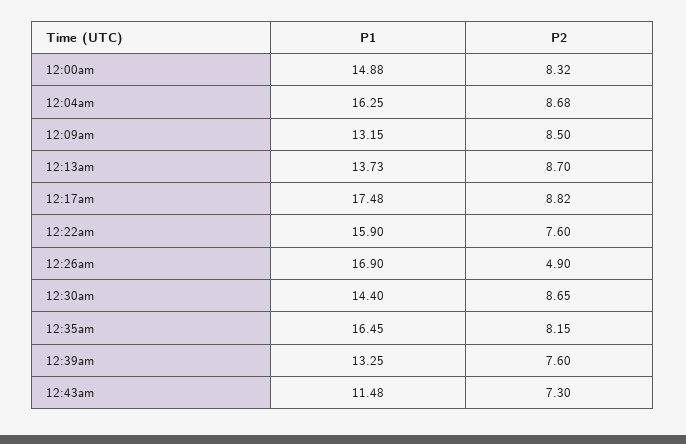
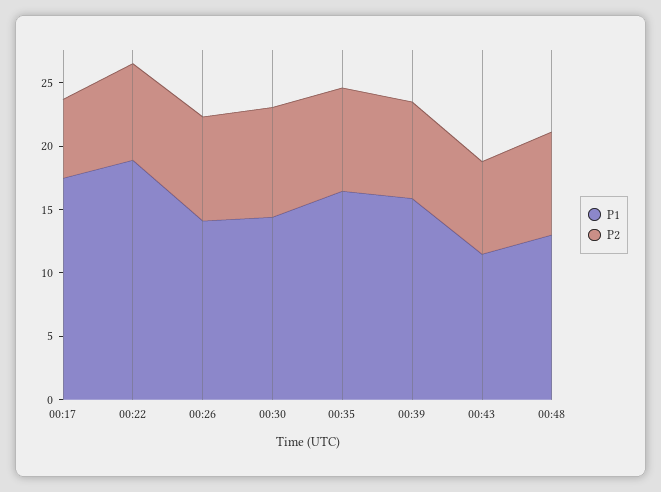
P1, 12:00am: 14.88 -> none
P2, 12:00am: 8.32 -> none
P1, 12:04am: 16.25 -> none
P2, 12:04am: 8.68 -> none
P1, 12:09am: 13.15 -> none
P2, 12:09am: 8.5 -> none
P1, 12:13am: 13.73 -> none
P2, 12:13am: 8.7 -> none
P2, 12:17am: 8.82 -> 6
P1, 12:22am: 15.9 -> 19
P1, 12:26am: 16.9 -> 14
P2, 12:26am: 4.9 -> 8
P1, 12:39am: 13.25 -> 16
P1, 00:48: none -> 13
P2, 00:48: none -> 8

